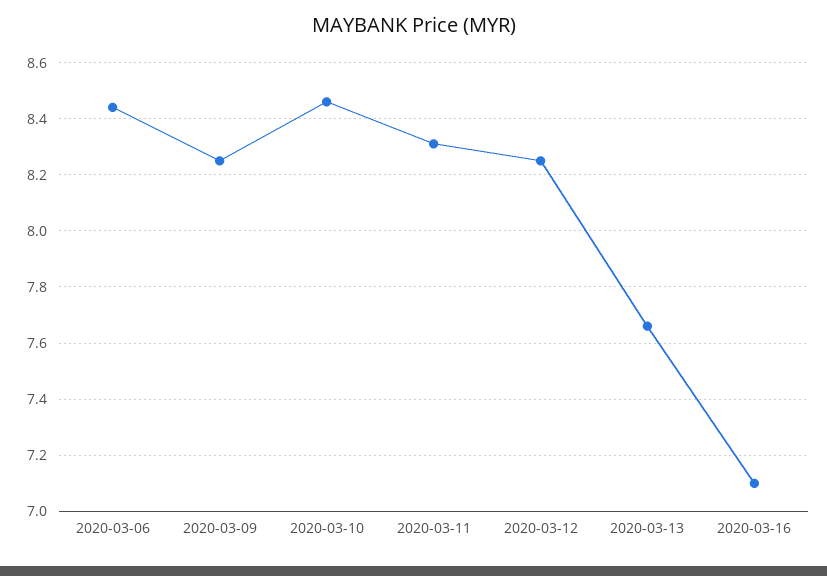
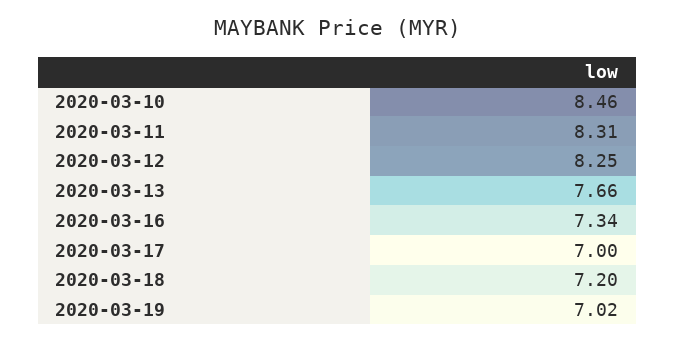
2020-03-06: 8.45 -> none
2020-03-09: 8.25 -> none
2020-03-16: 7.1 -> 7.34
2020-03-17: none -> 7
2020-03-18: none -> 7.2
2020-03-19: none -> 7.02

